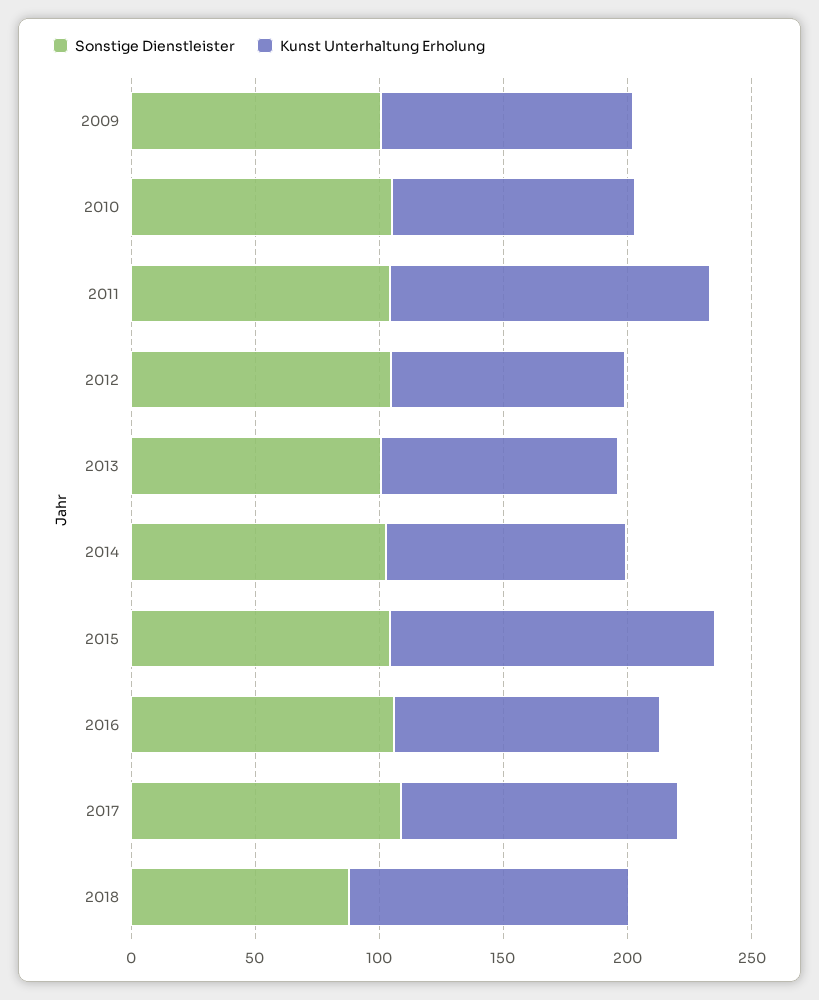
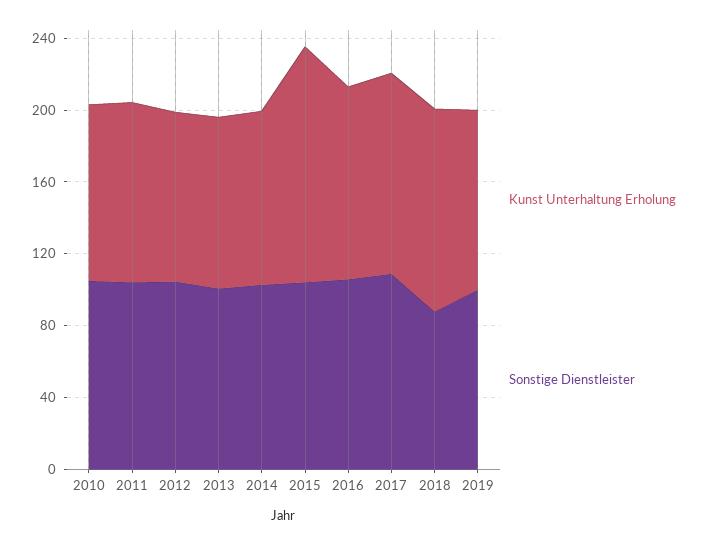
Sonstige Dienstleister, 2009: 100 -> none
Kunst Unterhaltung Erholung, 2009: 100 -> none
Kunst Unterhaltung Erholung, 2011: 130 -> 100
Kunst Unterhaltung Erholung, 2019: none -> 100
Sonstige Dienstleister, 2019: none -> 100

